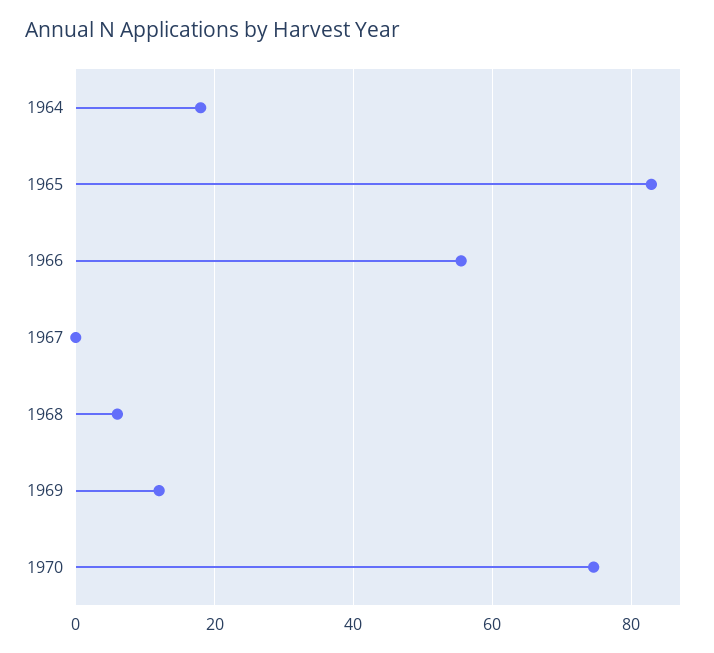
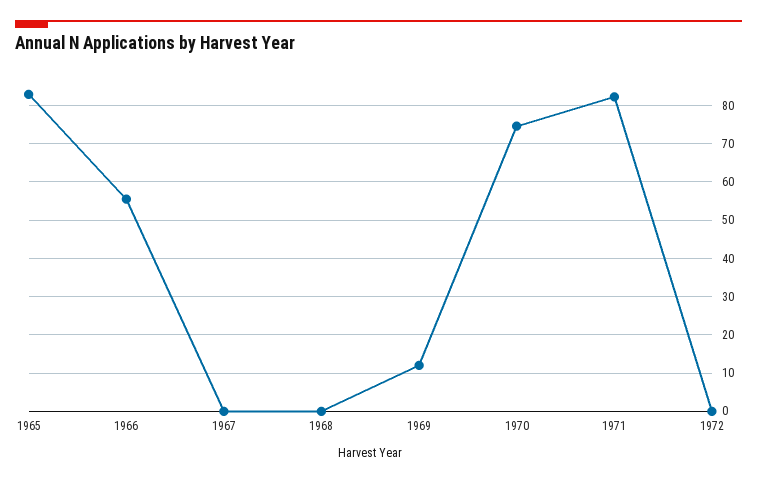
1964: 18 -> none
1968: 6 -> 0
1971: none -> 82
1972: none -> 0

